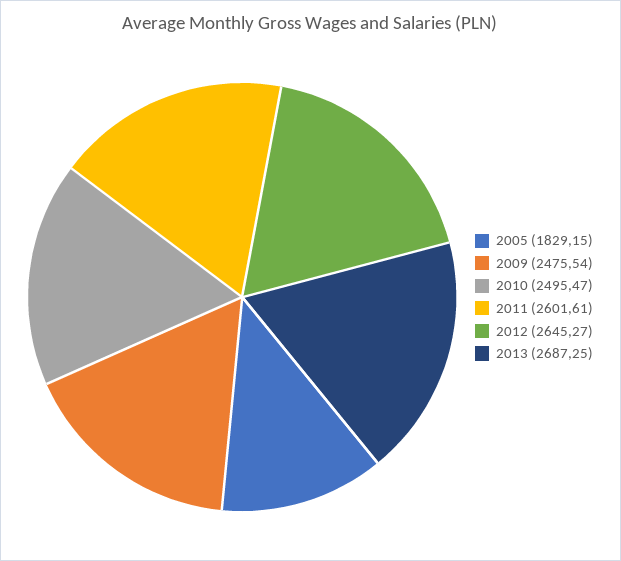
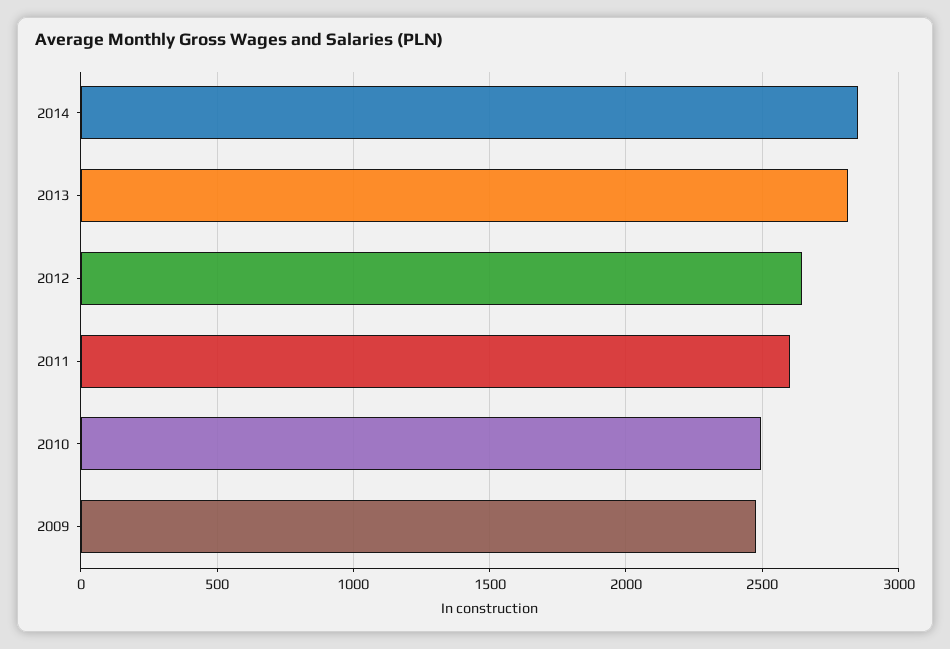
2005: 1829.15 -> none
2013: 2687.25 -> 2800
2014: none -> 2850

